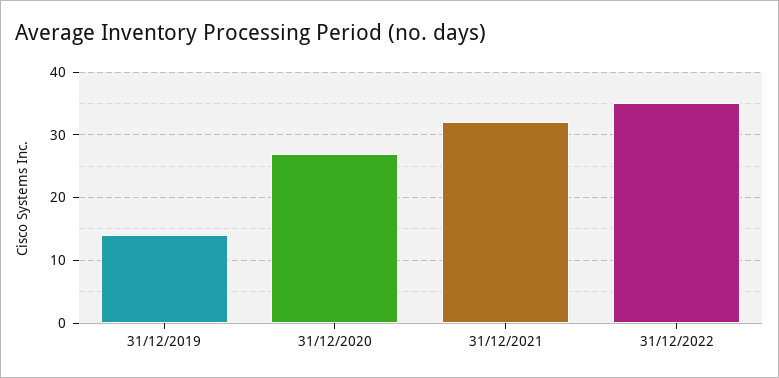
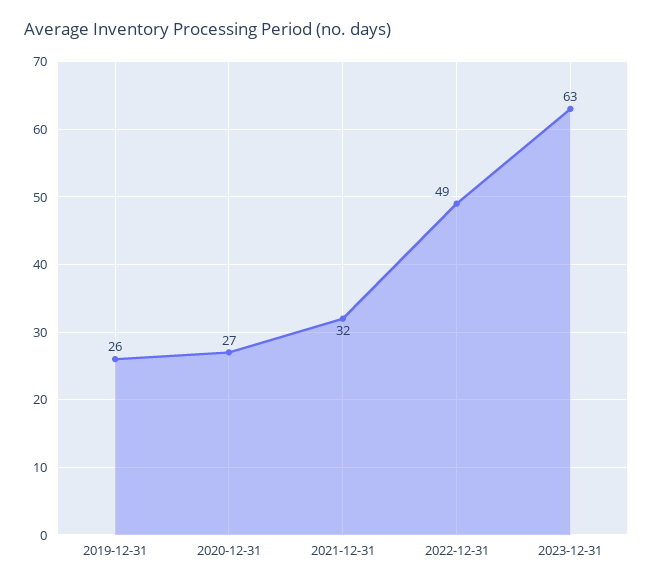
31/12/2019: 14 -> 26
31/12/2022: 35 -> 49
2023-12-31: none -> 63

